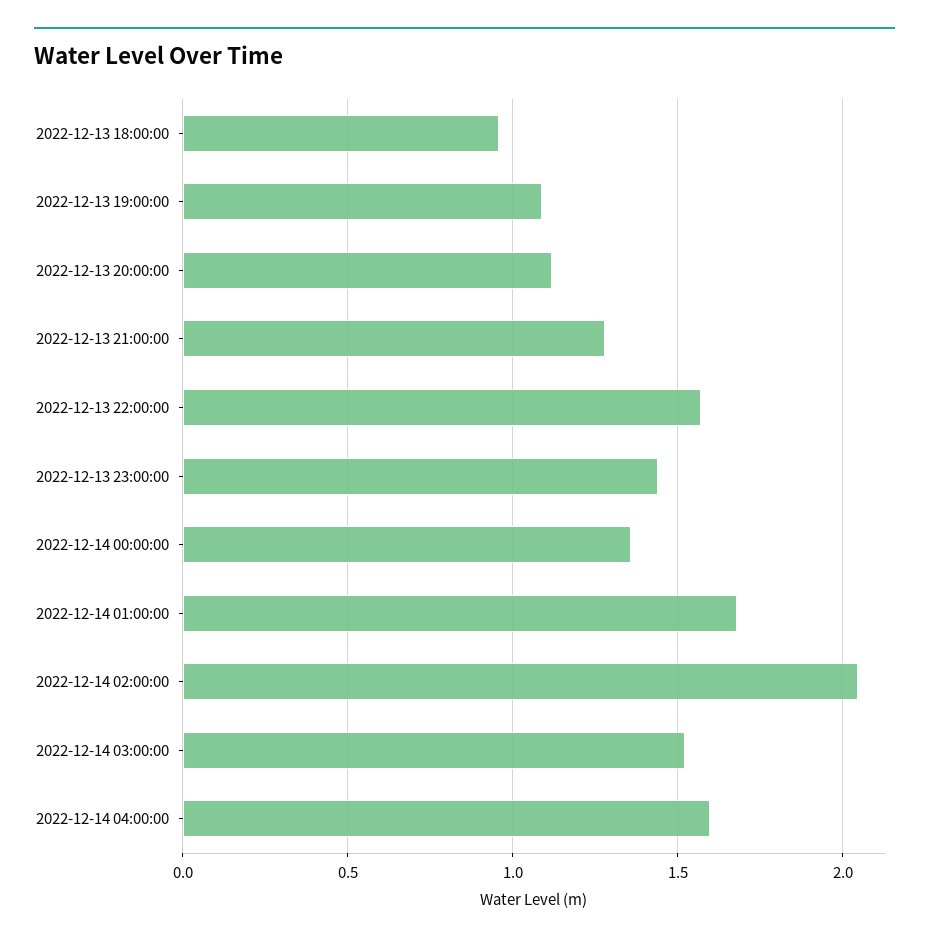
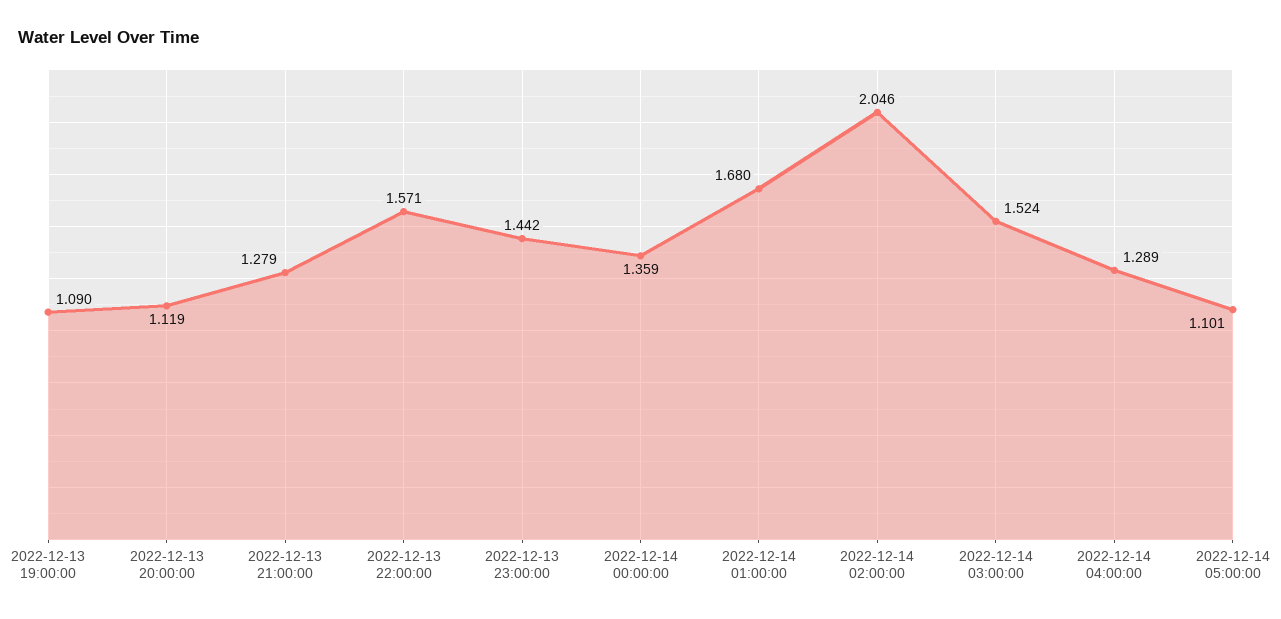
2022-12-13 18:00:00: 0.95 -> none
2022-12-14 04:00:00: 1.6 -> 1.289
2022-12-14 05:00:00: none -> 1.101

